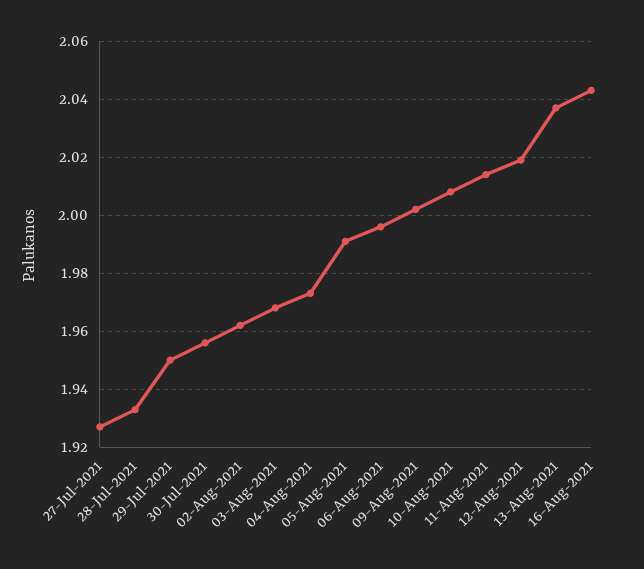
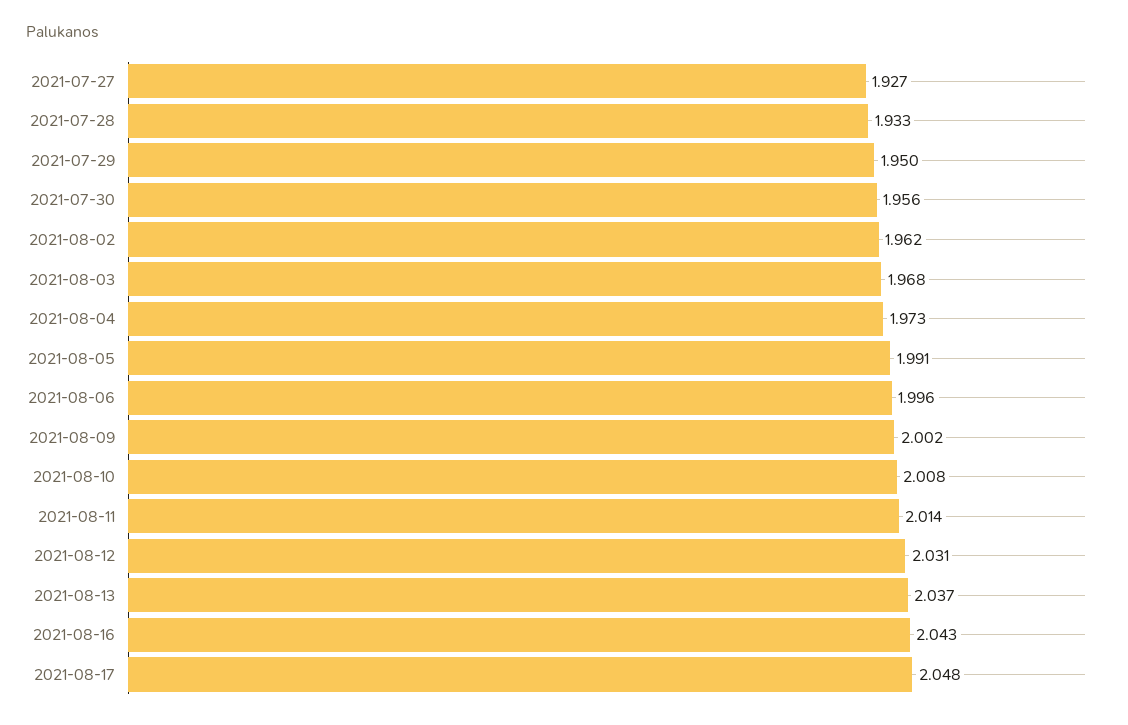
12-Aug-2021: 2.02 -> 2.031
2021-08-17: none -> 2.048

